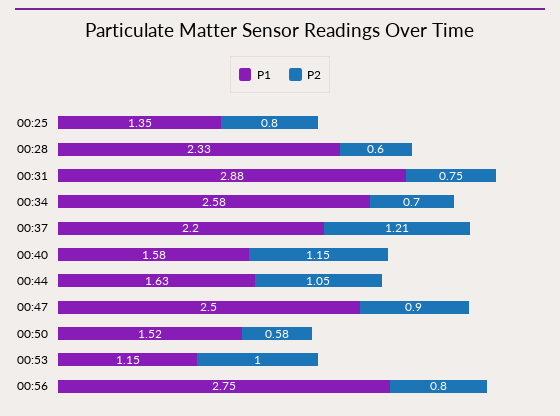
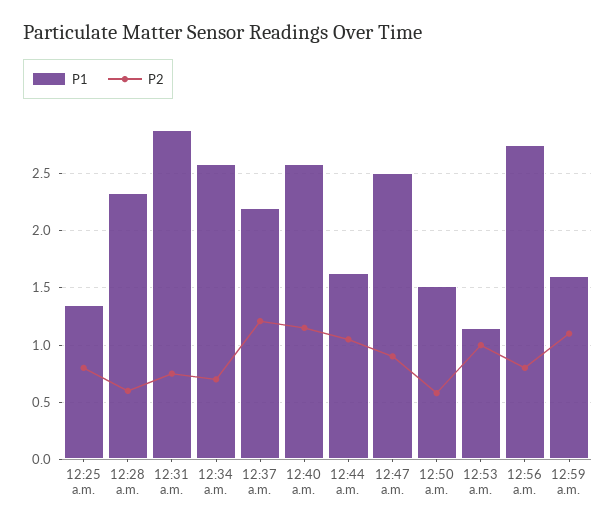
P1, 00:40: 1.58 -> 2.6
P1, 12:59 a.m.: none -> 1.6
P2, 12:59 a.m.: none -> 1.1

